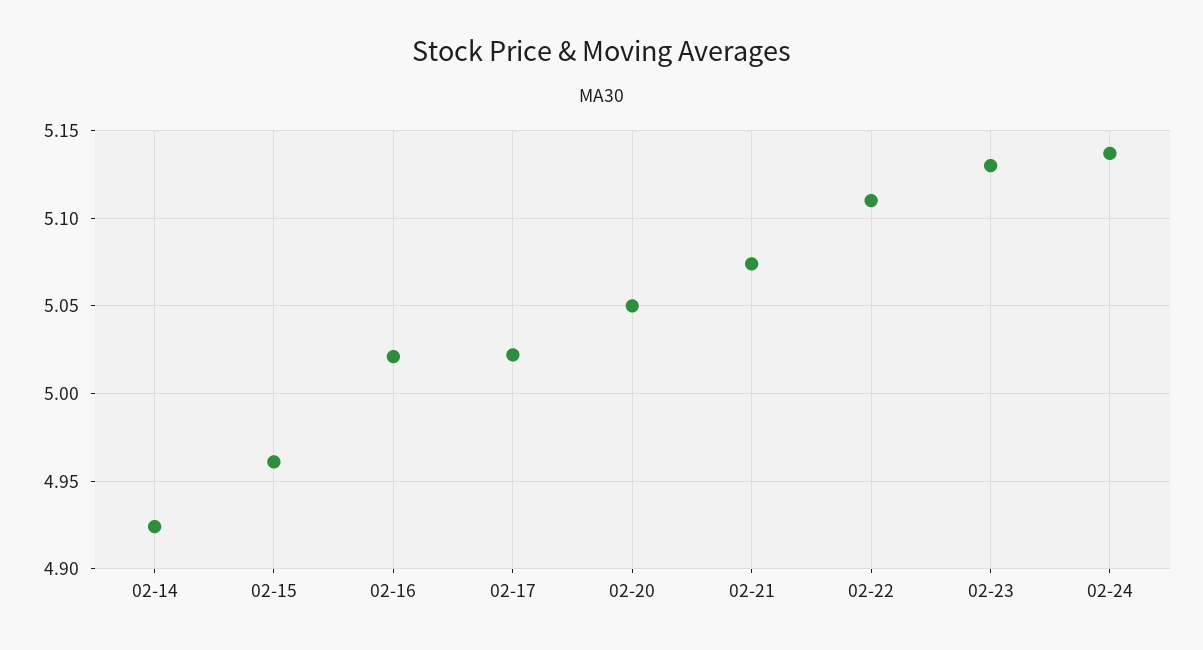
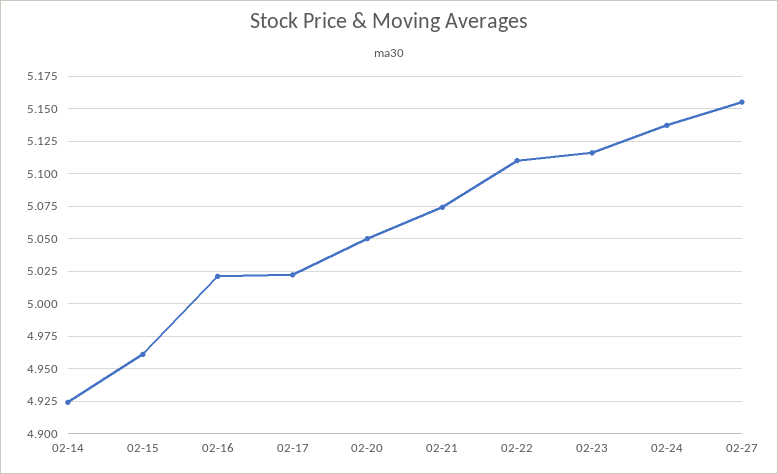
02-23: 5.13 -> 5.115
02-27: none -> 5.155

